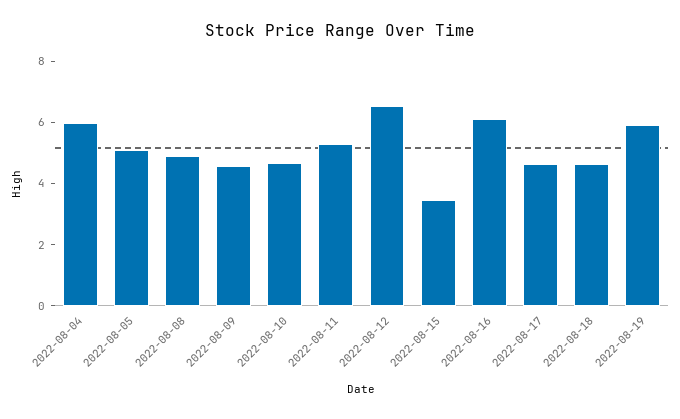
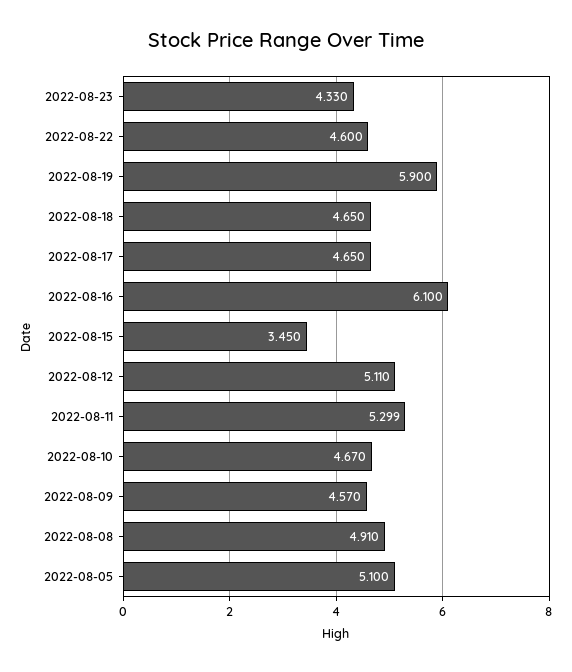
2022-08-04: 6 -> none
2022-08-12: 6.5 -> 5.11
2022-08-23: none -> 4.33
2022-08-22: none -> 4.6

